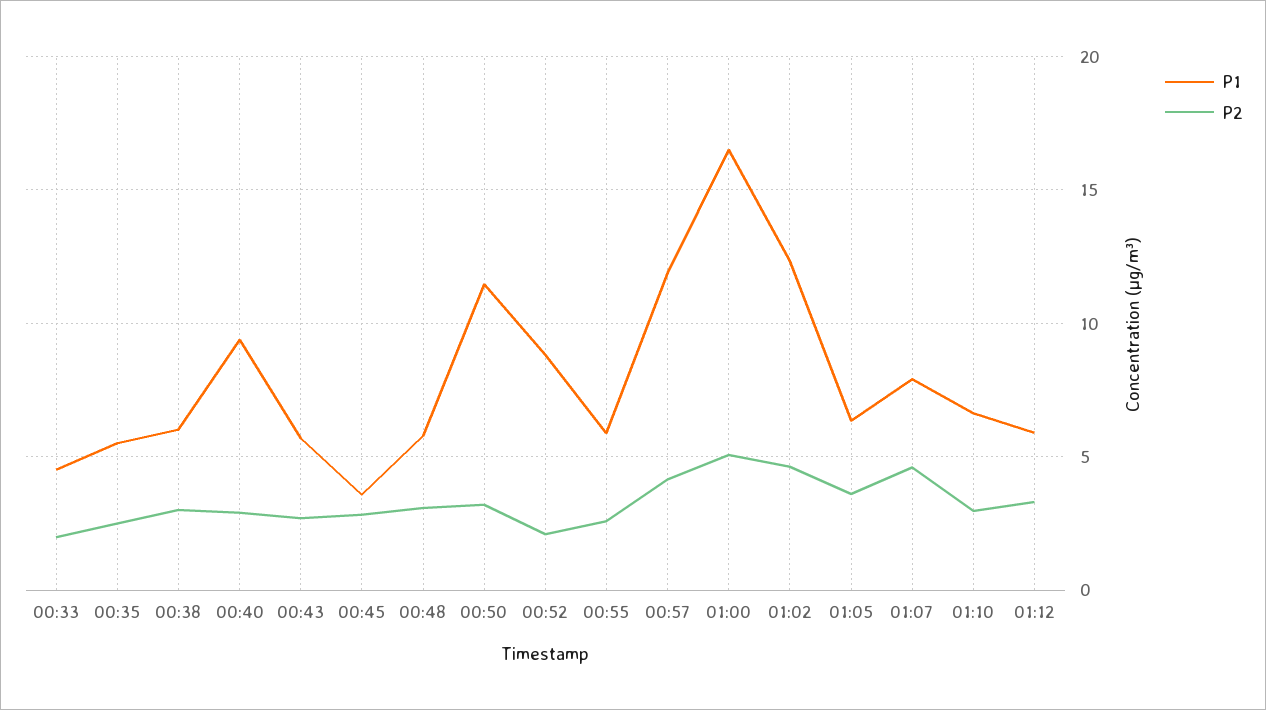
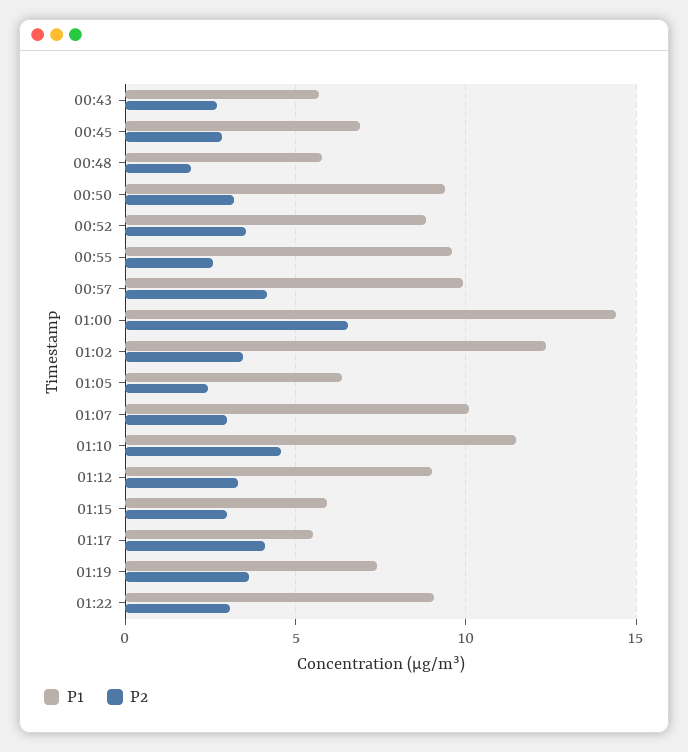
P1, 00:33: 4.5 -> none
P2, 00:33: 2 -> none
P1, 00:35: 5.5 -> none
P2, 00:35: 2.5 -> none
P1, 00:38: 6 -> none
P2, 00:38: 3 -> none
P1, 00:40: 9.5 -> none
P2, 00:40: 3 -> none
P1, 00:45: 3.5 -> 7
P2, 00:48: 3 -> 2
P1, 00:50: 11.5 -> 9.5
P2, 00:52: 2 -> 3.5
P1, 00:55: 6 -> 9.5
P1, 00:57: 12 -> 10
P1, 01:00: 16.5 -> 14.5
P2, 01:00: 5 -> 6.5
P2, 01:02: 4.5 -> 3.5
P2, 01:05: 3.5 -> 2.5
P1, 01:07: 8 -> 10
P2, 01:07: 4.5 -> 3
P1, 01:10: 6.5 -> 11.5
P2, 01:10: 3 -> 4.5
P1, 01:12: 6 -> 9
P1, 01:15: none -> 6
P2, 01:15: none -> 3
P1, 01:17: none -> 5.5
P2, 01:17: none -> 4
P1, 01:19: none -> 7.5
P2, 01:19: none -> 3.5
P1, 01:22: none -> 9
P2, 01:22: none -> 3

